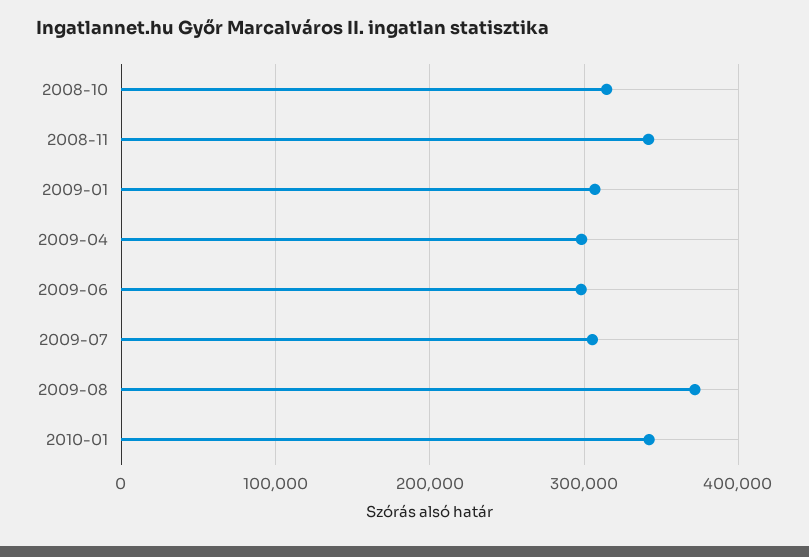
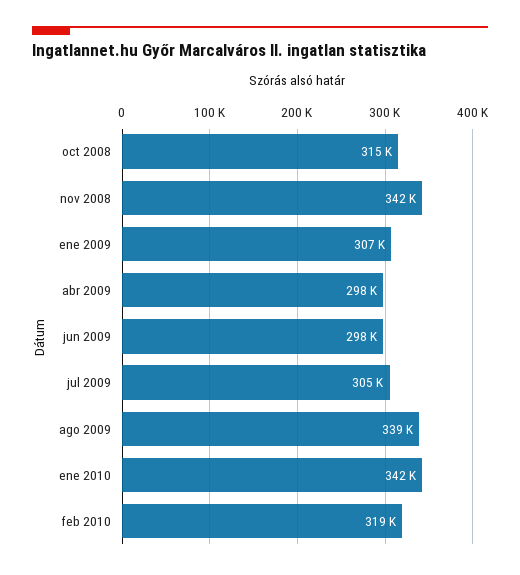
2009-08: 370000 -> 339000
feb 2010: none -> 319000

